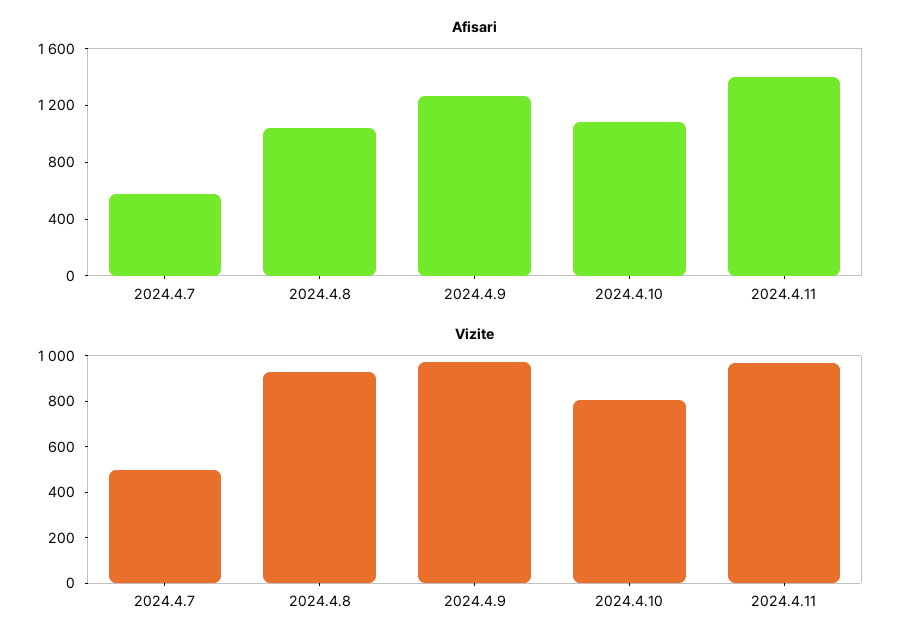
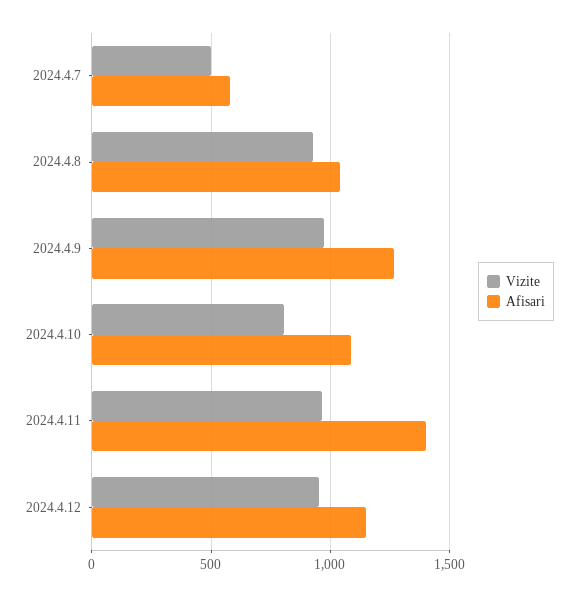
Vizite, 2024.4.12: none -> 950
Afisari, 2024.4.12: none -> 1150

